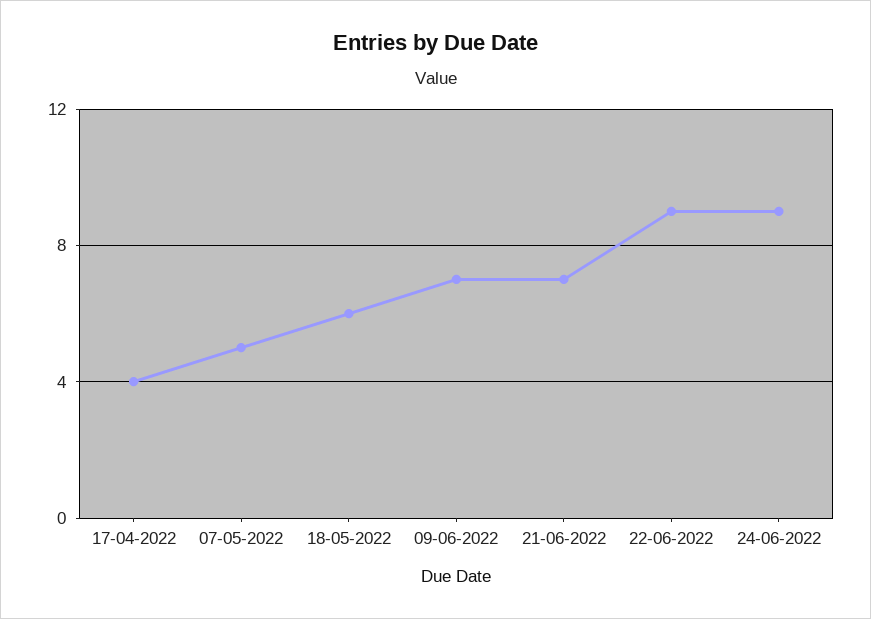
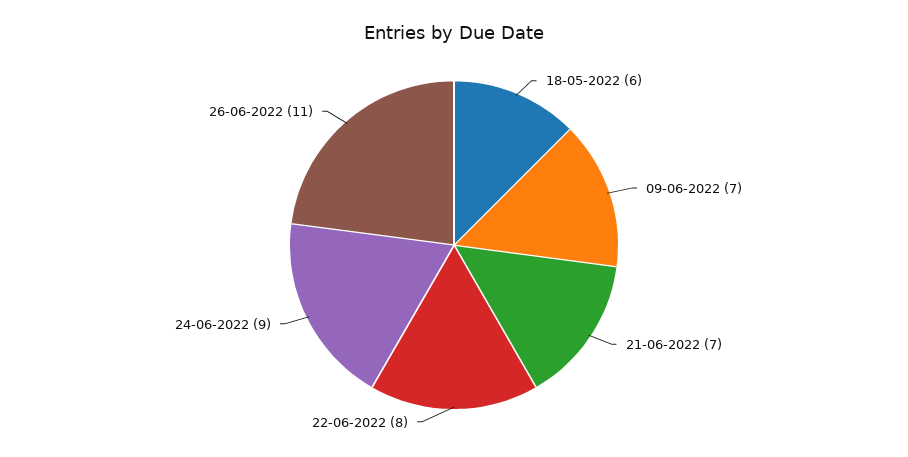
17-04-2022: 4 -> none
07-05-2022: 5 -> none
22-06-2022: 9 -> 8
26-06-2022: none -> 11

